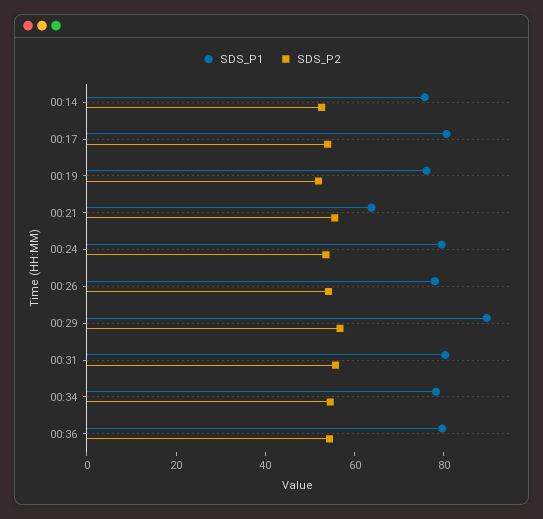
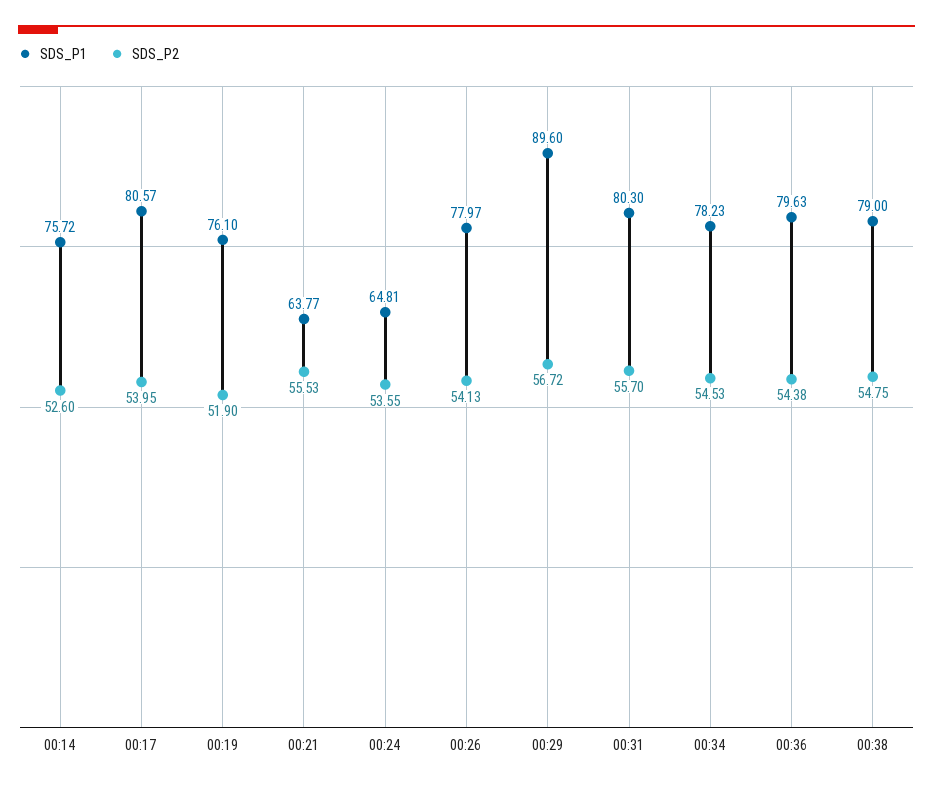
SDS_P1, 00:24: 80 -> 64.81
SDS_P1, 00:38: none -> 79
SDS_P2, 00:38: none -> 54.75

